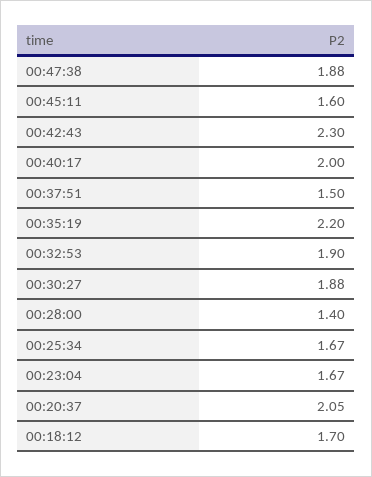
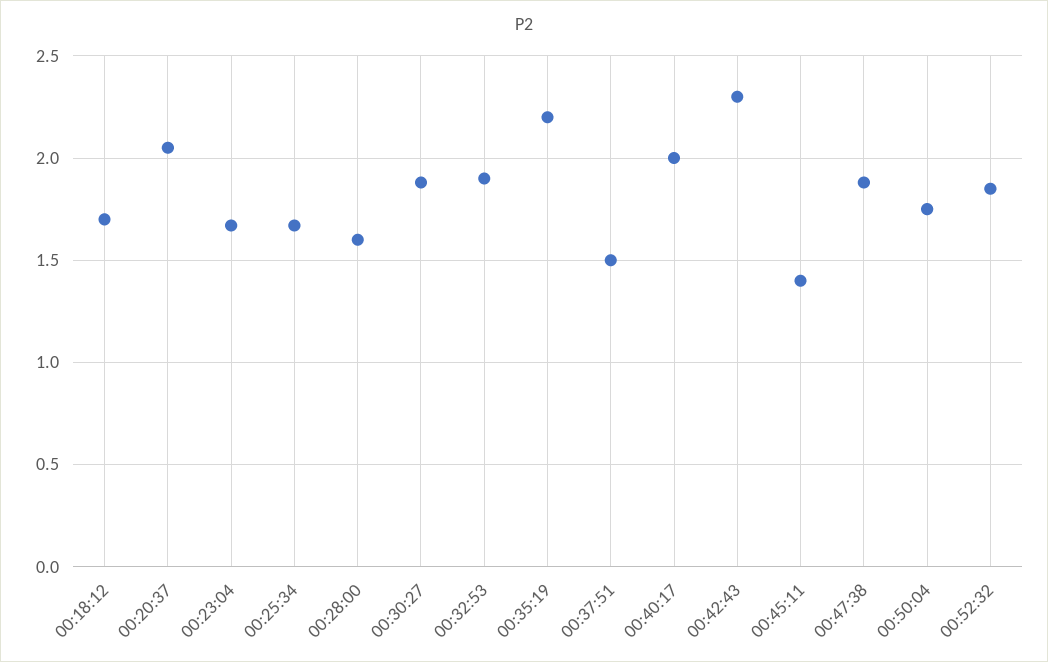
00:45:11: 1.6 -> 1.4
00:28:00: 1.4 -> 1.6
00:50:04: none -> 1.75
00:52:32: none -> 1.85

